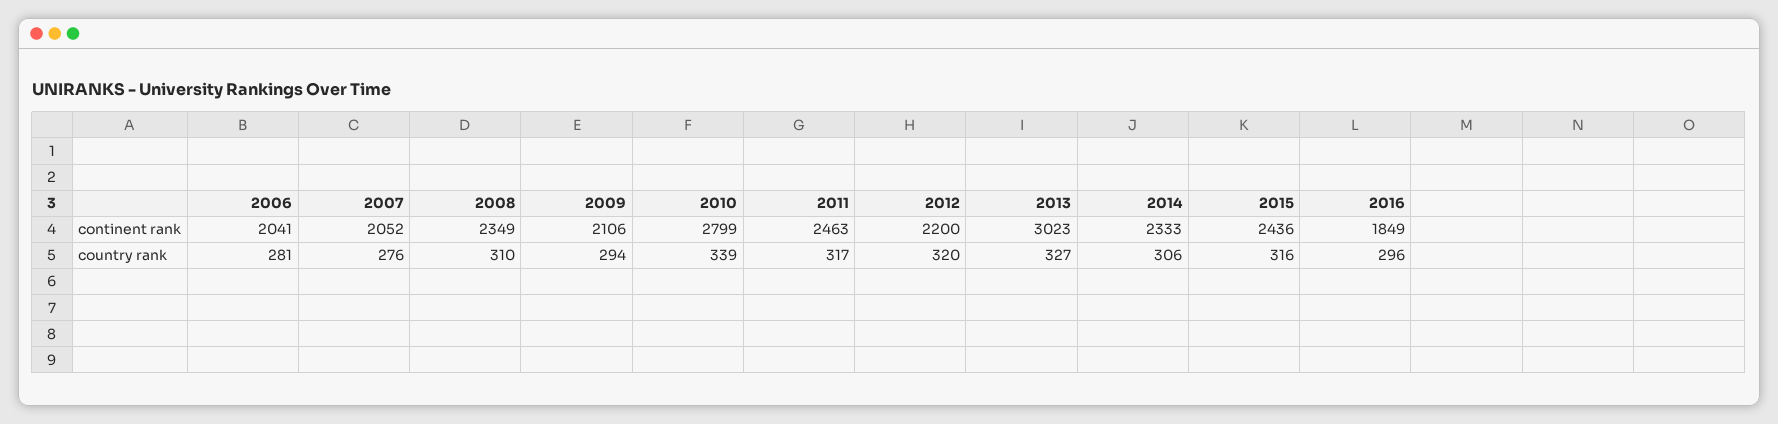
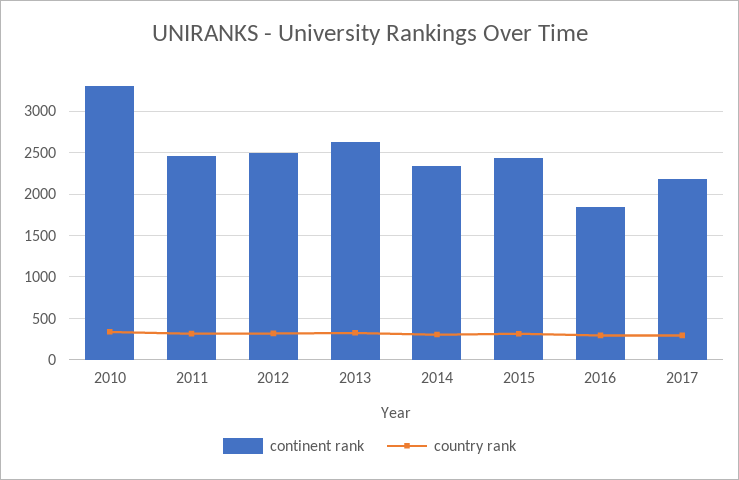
continent rank, 2006: 2041 -> none
continent rank, 2007: 2052 -> none
continent rank, 2008: 2349 -> none
continent rank, 2009: 2106 -> none
continent rank, 2010: 2799 -> 3300
continent rank, 2012: 2200 -> 2500
continent rank, 2013: 3023 -> 2600
country rank, 2006: 281 -> none
country rank, 2007: 276 -> none
country rank, 2008: 310 -> none
country rank, 2009: 294 -> none
continent rank, 2017: none -> 2200
country rank, 2017: none -> 300

